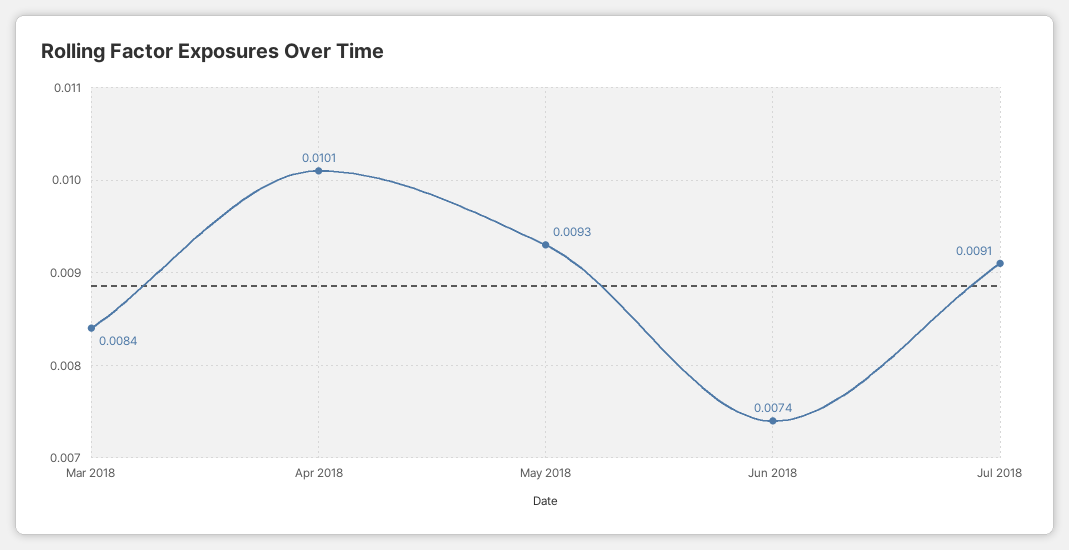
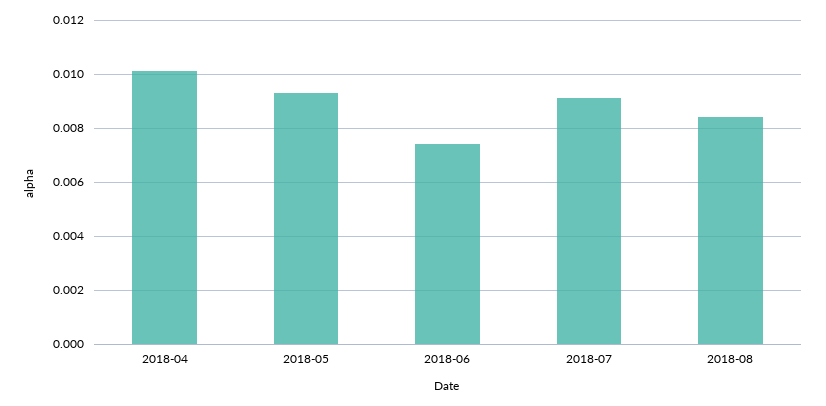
Mar 2018: 0.0084 -> none
2018-08: none -> 0.0085

